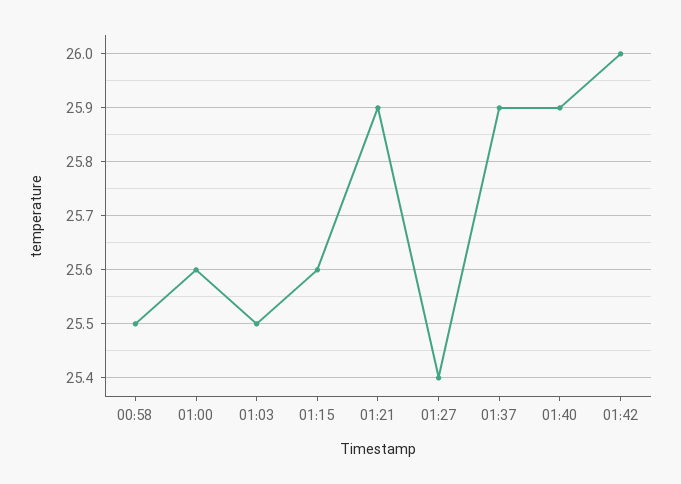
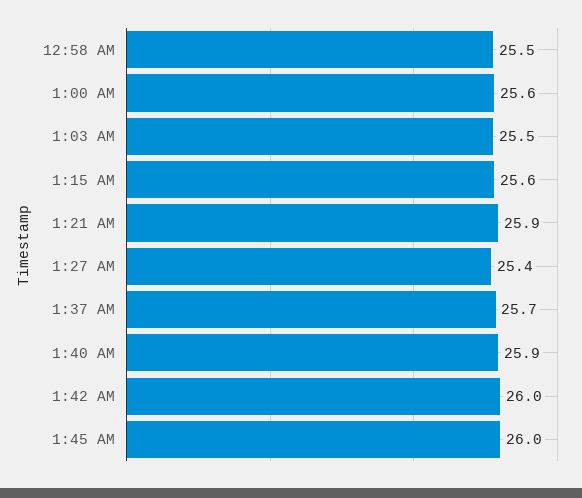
01:37: 25.9 -> 25.7
1:45 AM: none -> 26

